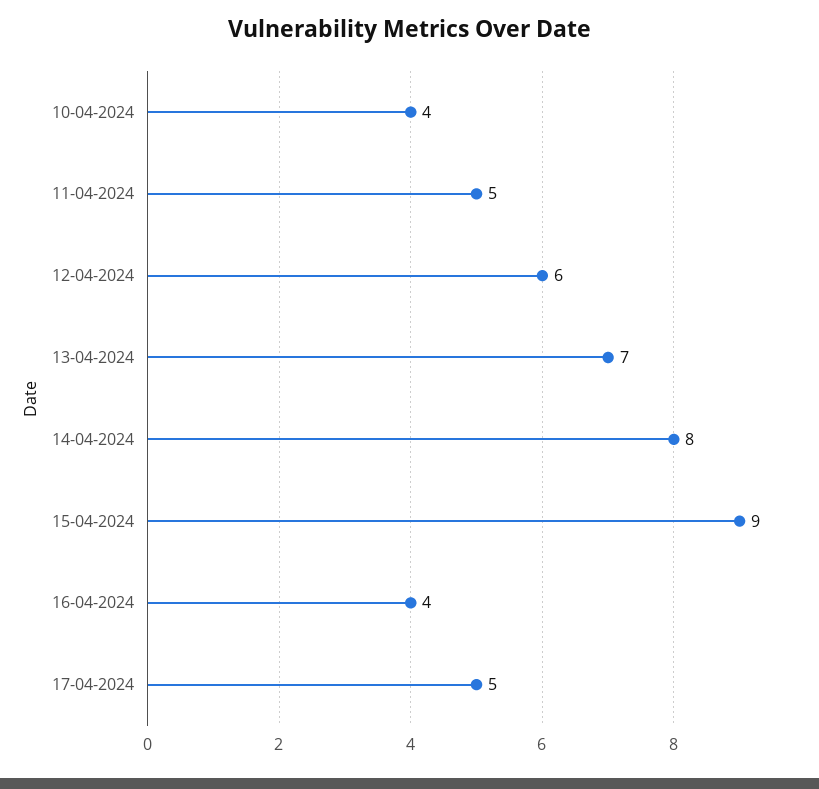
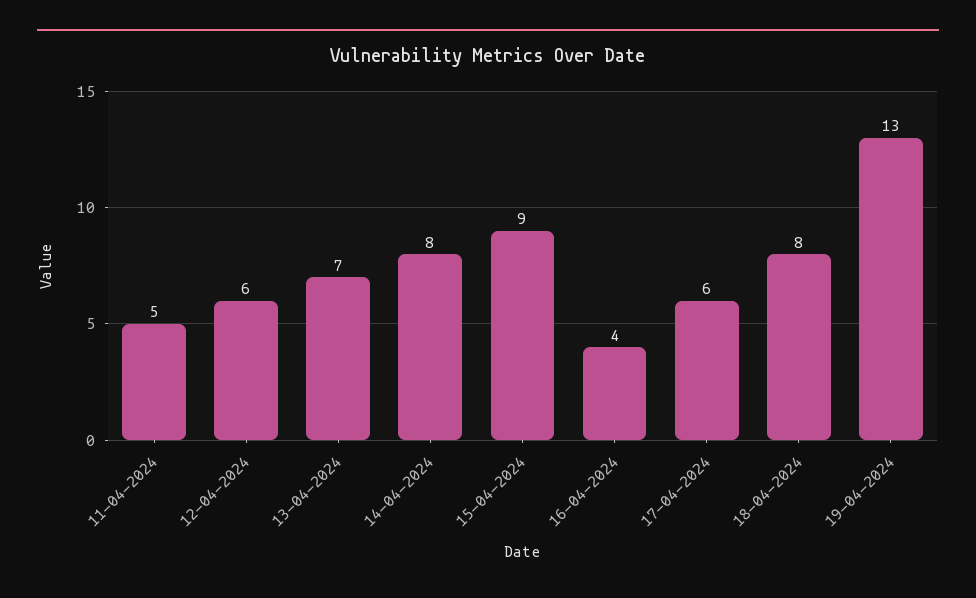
10-04-2024: 4 -> none
17-04-2024: 5 -> 6
18-04-2024: none -> 8
19-04-2024: none -> 13

